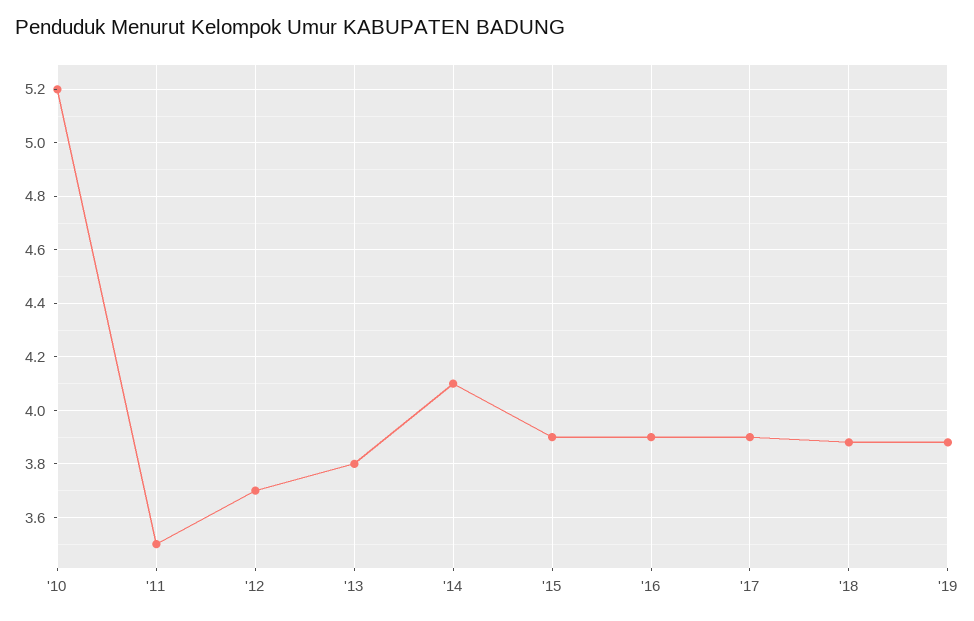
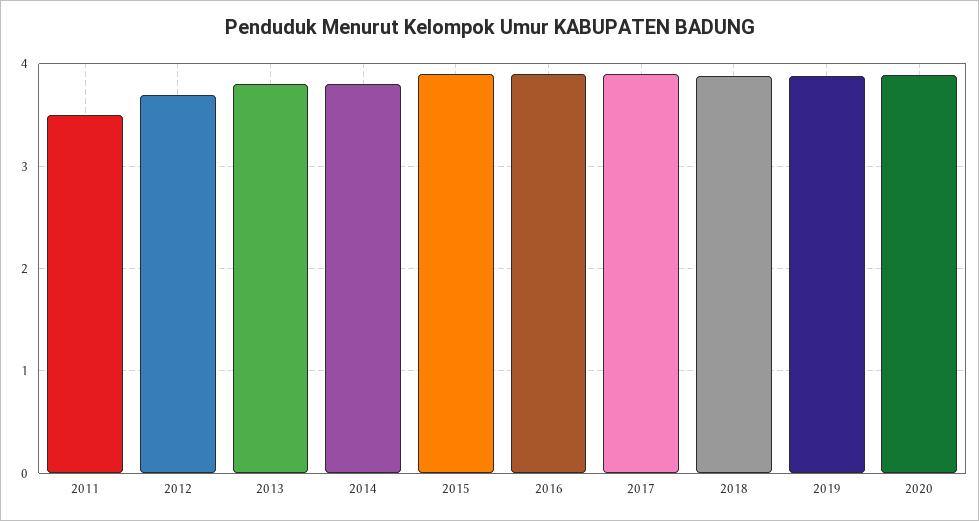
'10: 5.2 -> none
'14: 4.1 -> 3.8
2020: none -> 3.9

